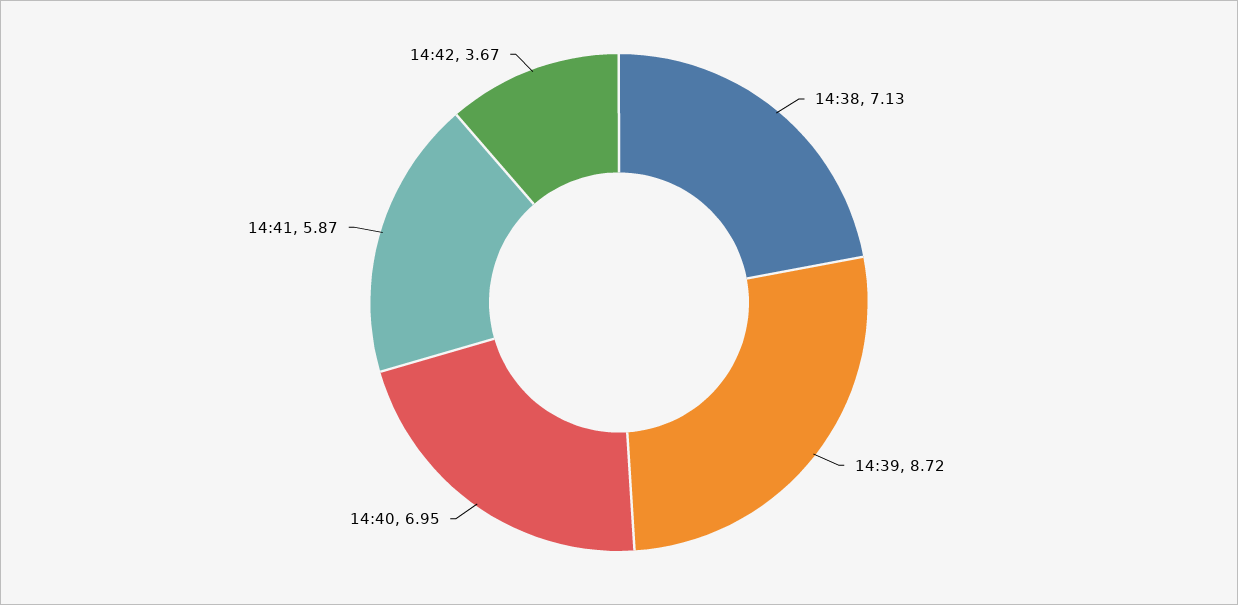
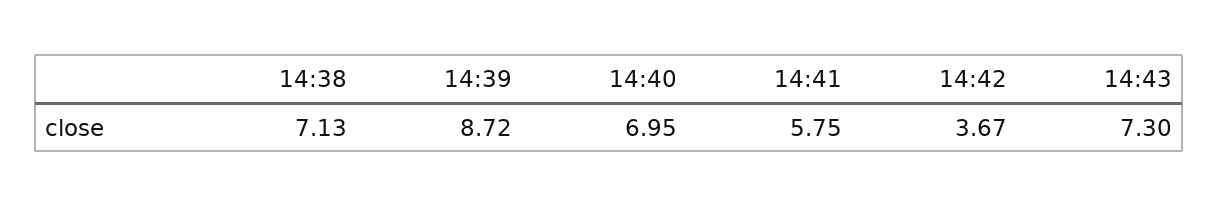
14:41: 5.87 -> 5.75
14:43: none -> 7.3

